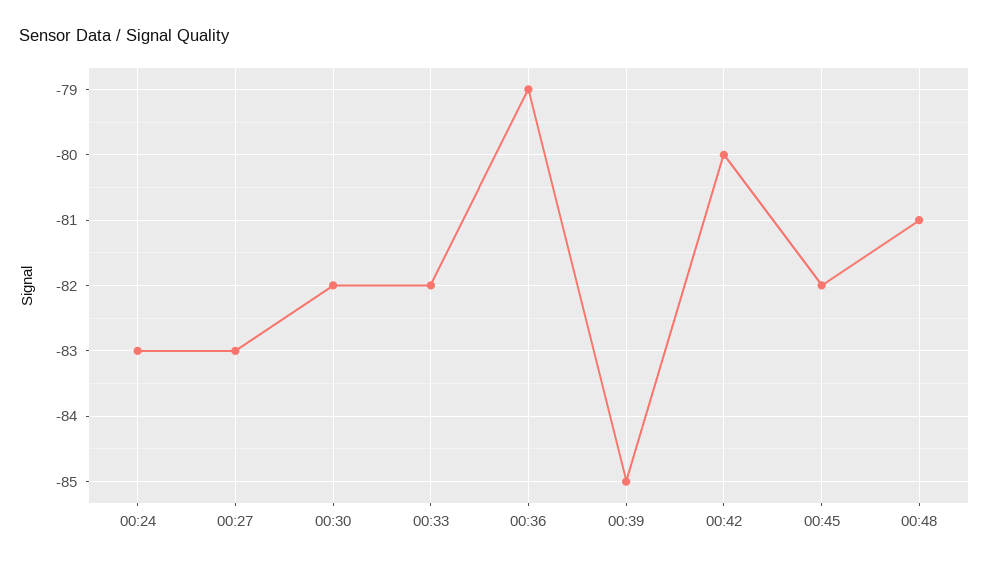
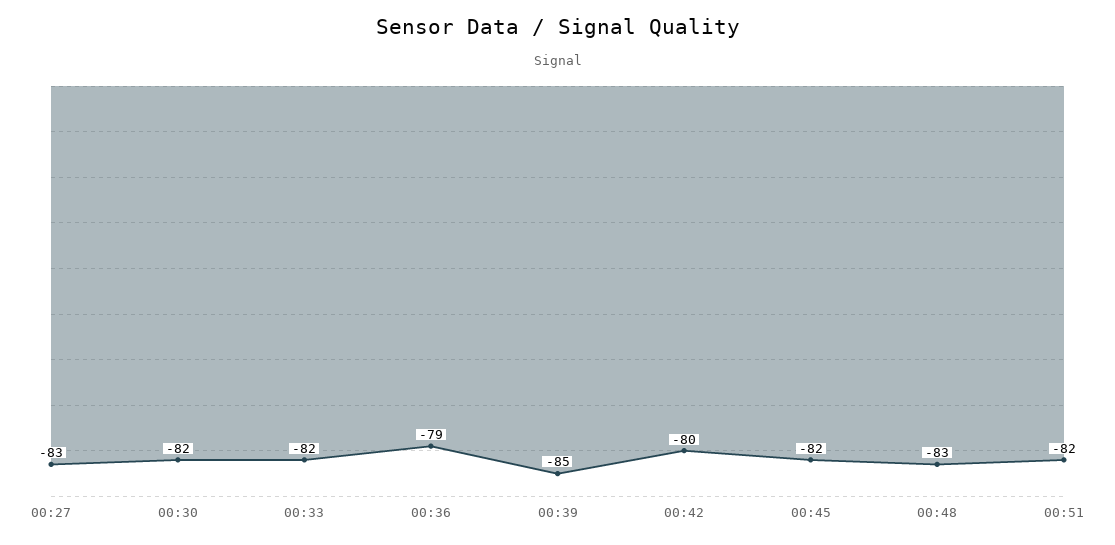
00:24: -83 -> none
00:48: -81 -> -83
00:51: none -> -82

